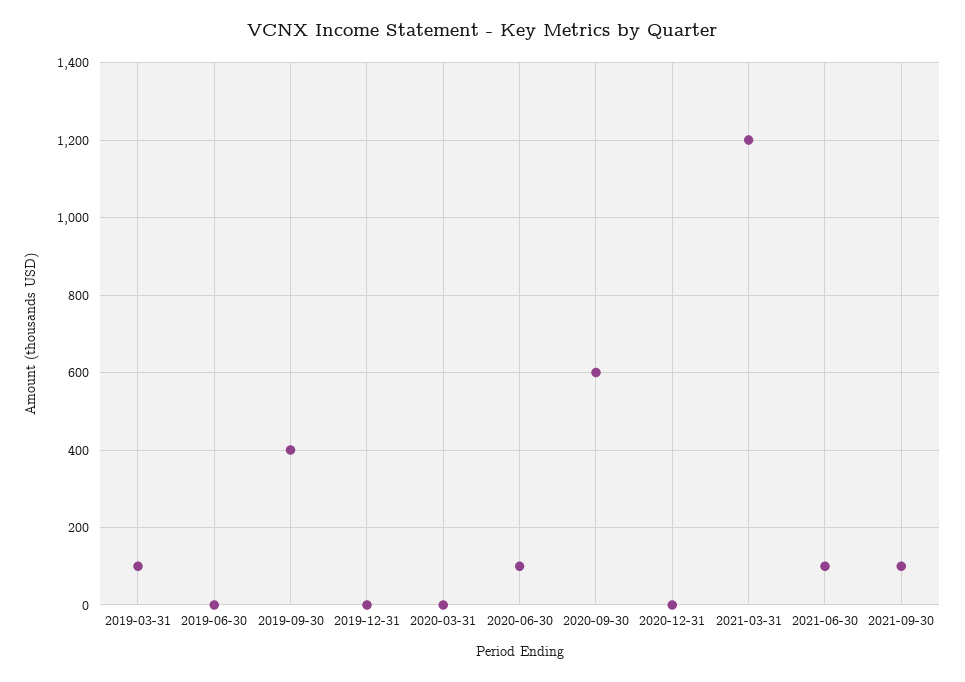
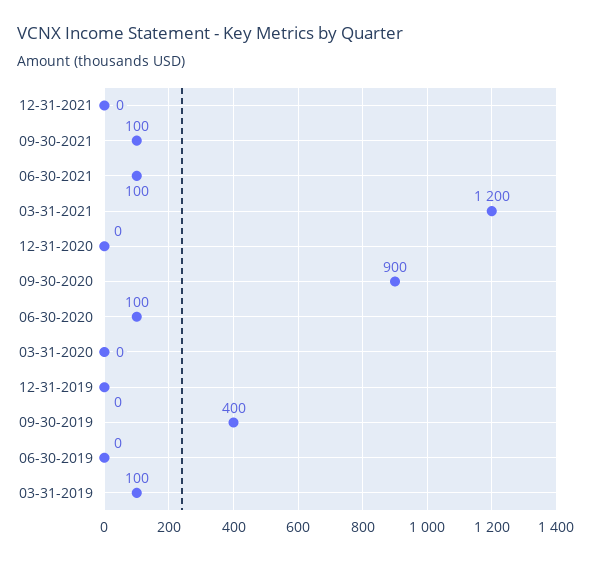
2020-09-30: 600 -> 900
12-31-2021: none -> 0

